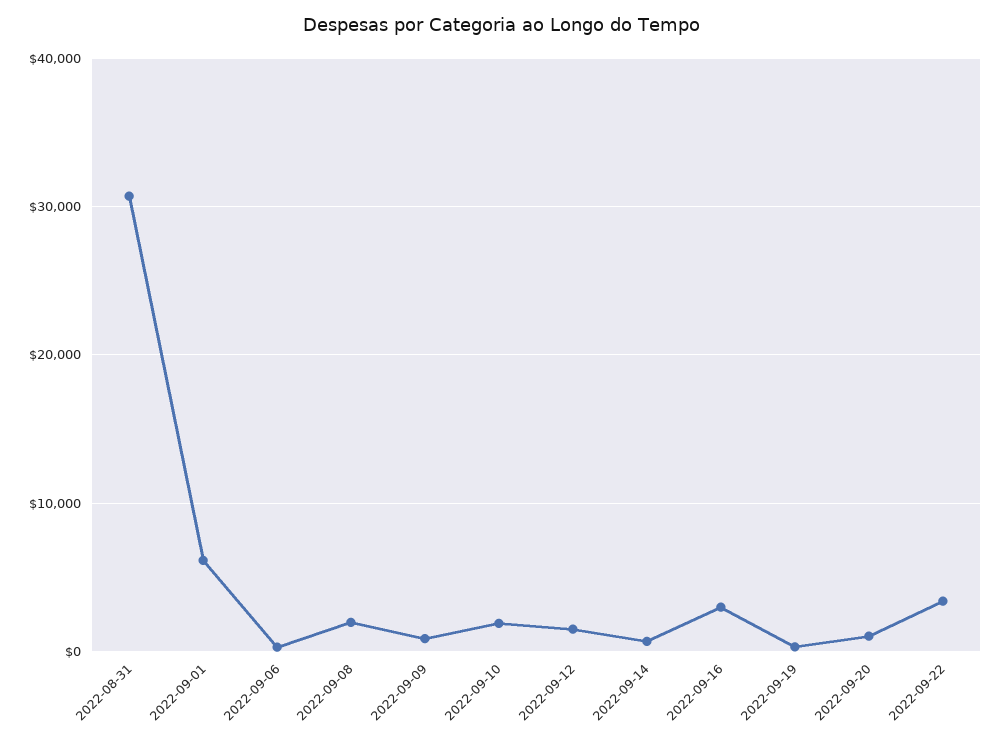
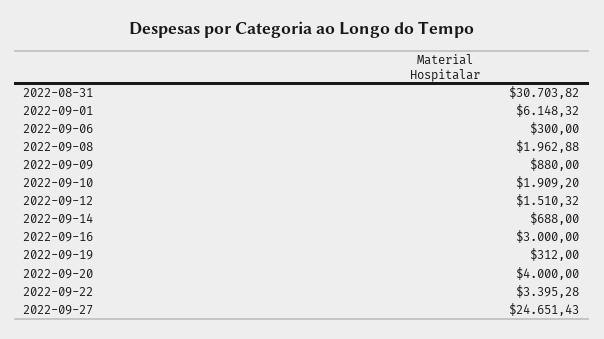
2022-09-20: 1000 -> 4000
2022-09-27: none -> 24651.43

